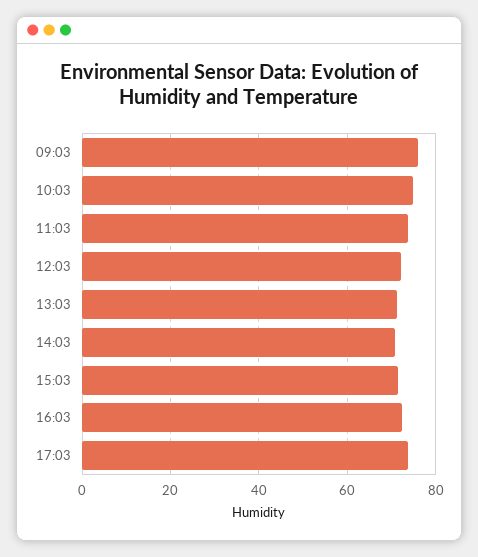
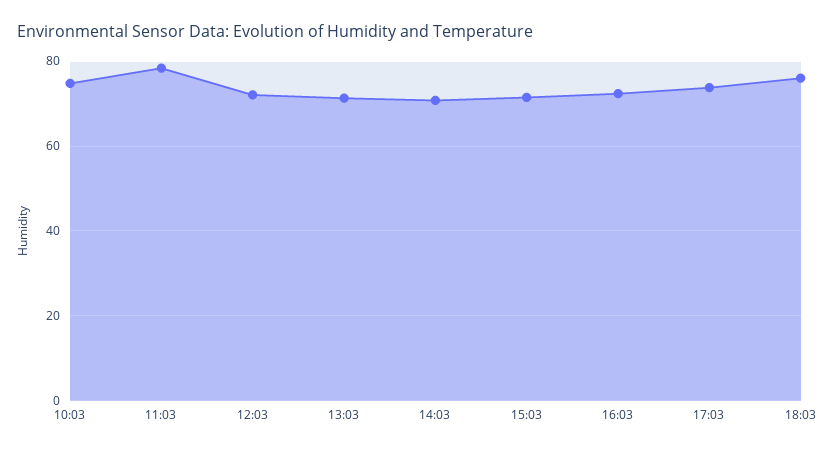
09:03: 76 -> none
11:03: 74 -> 78
18:03: none -> 76

